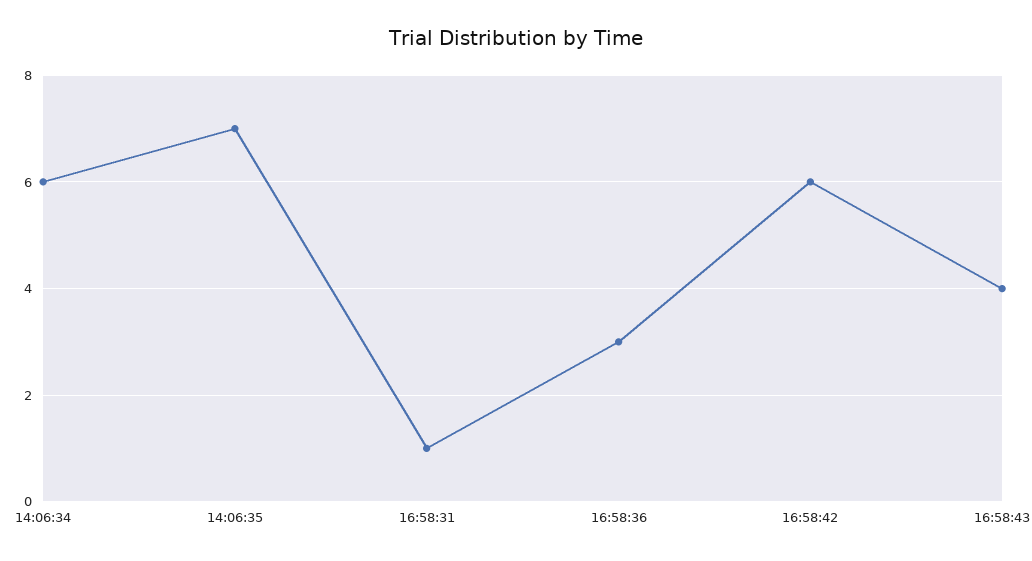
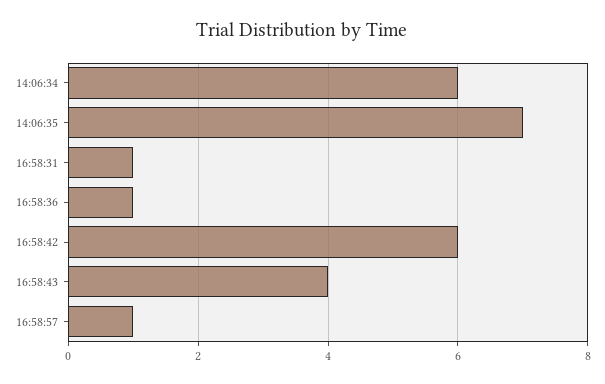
16:58:36: 3 -> 1
16:58:57: none -> 1

